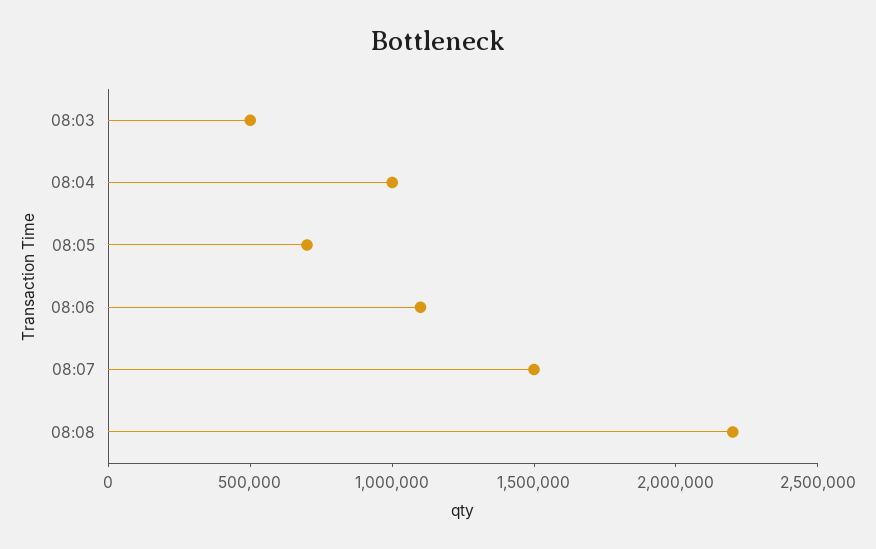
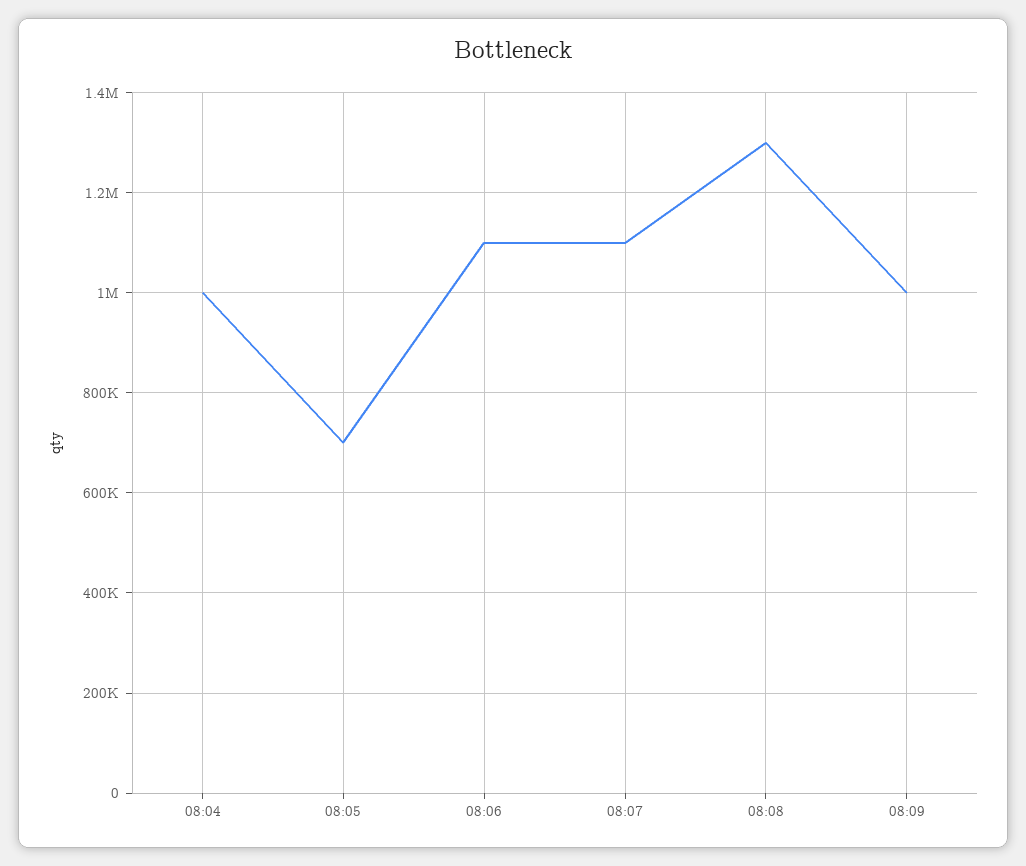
08:03: 500000 -> none
08:07: 1500000 -> 1100000
08:08: 2200000 -> 1300000
08:09: none -> 1000000

